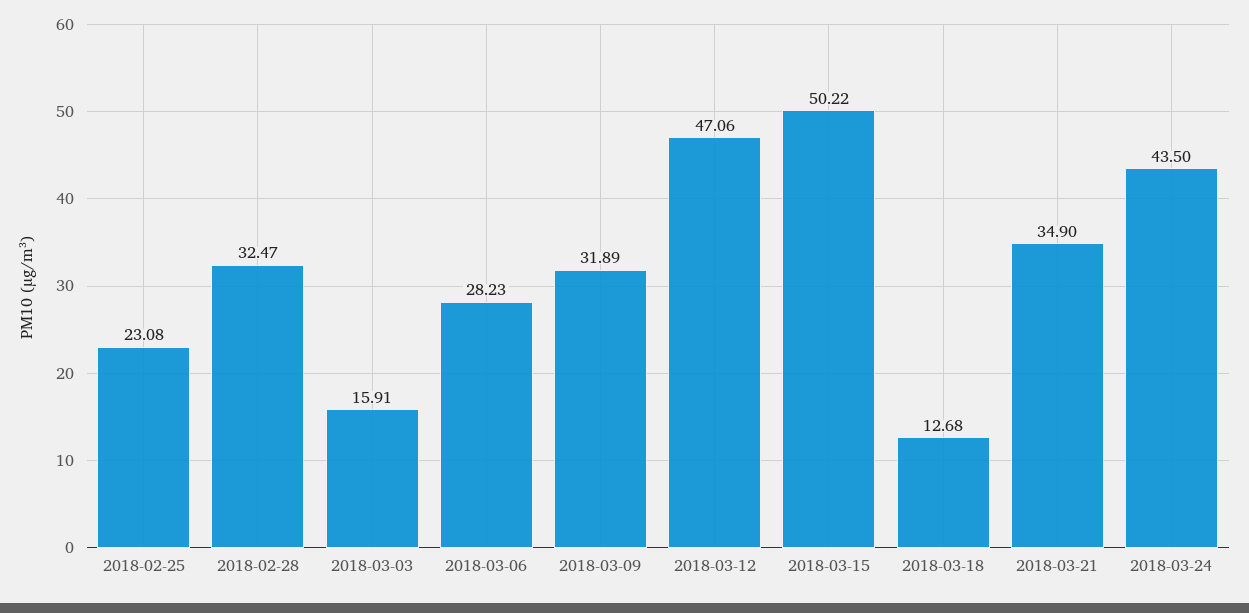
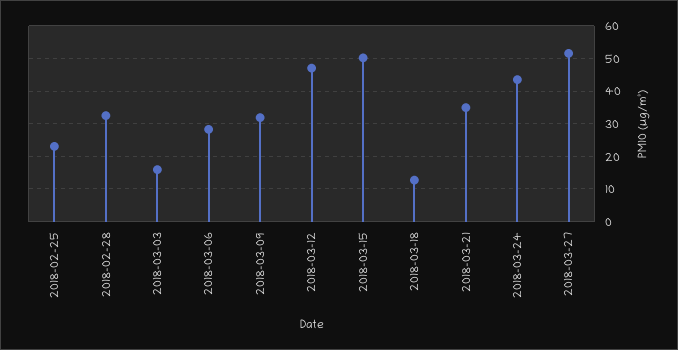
2018-03-27: none -> 52

